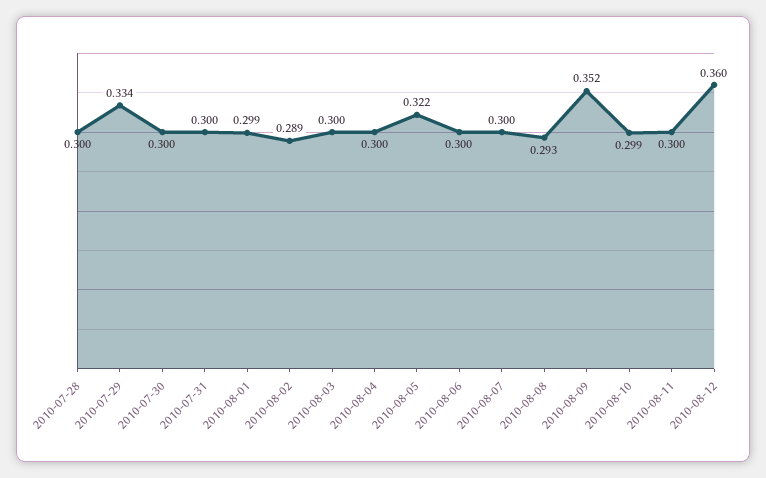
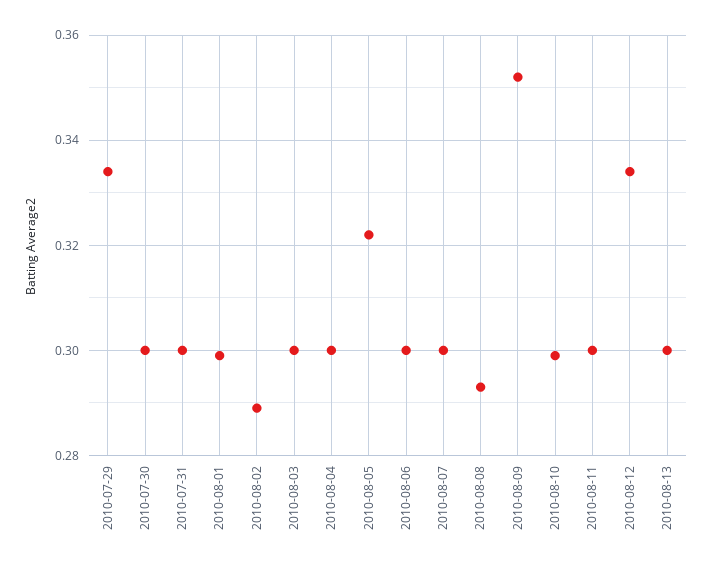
2010-07-28: 0.3 -> none
2010-08-12: 0.36 -> 0.335
2010-08-13: none -> 0.3

